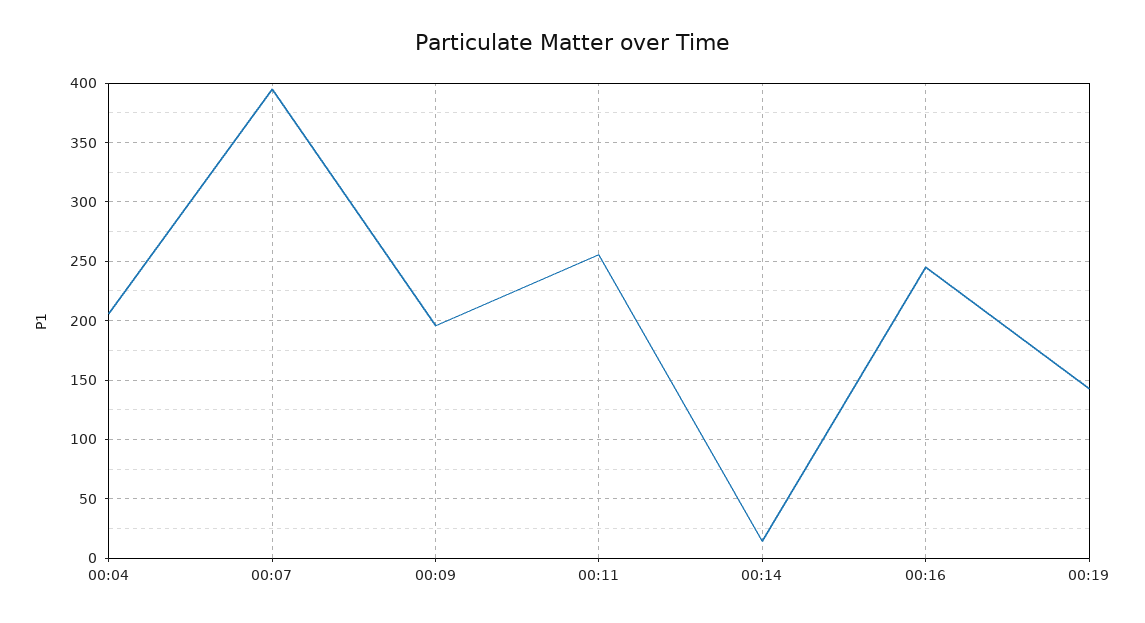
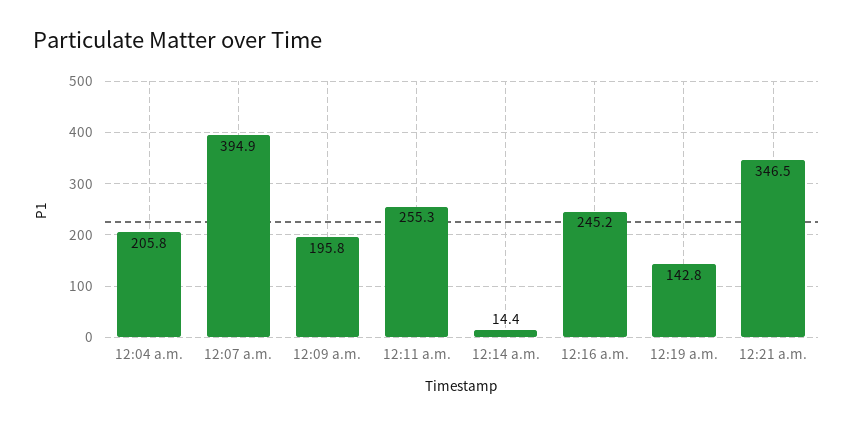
12:21 a.m.: none -> 346.5

